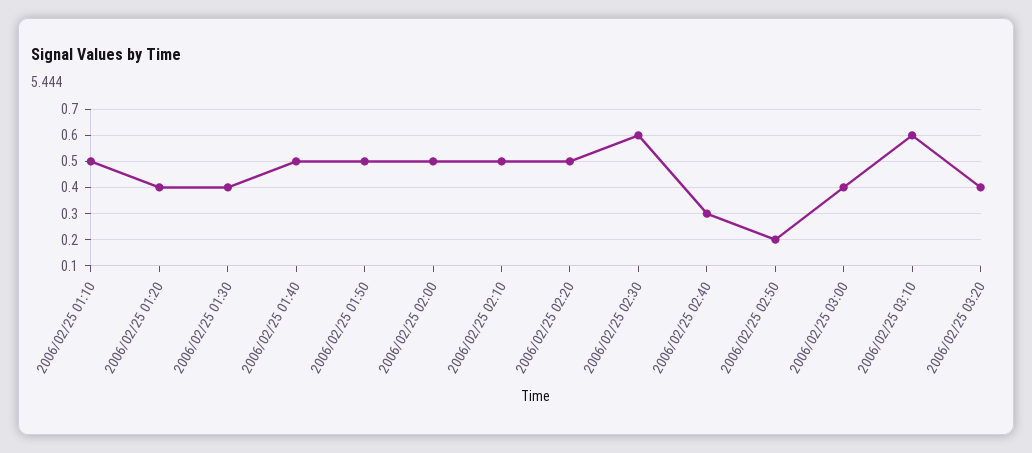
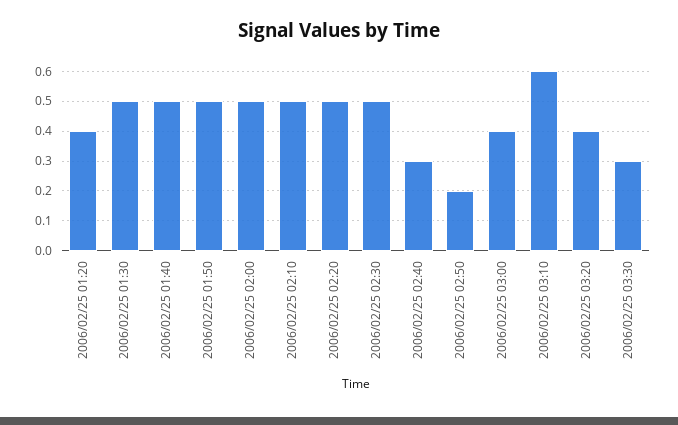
2006/02/25 01:10: 0.5 -> none
2006/02/25 01:30: 0.4 -> 0.5
2006/02/25 02:30: 0.6 -> 0.5
2006/02/25 03:30: none -> 0.3

